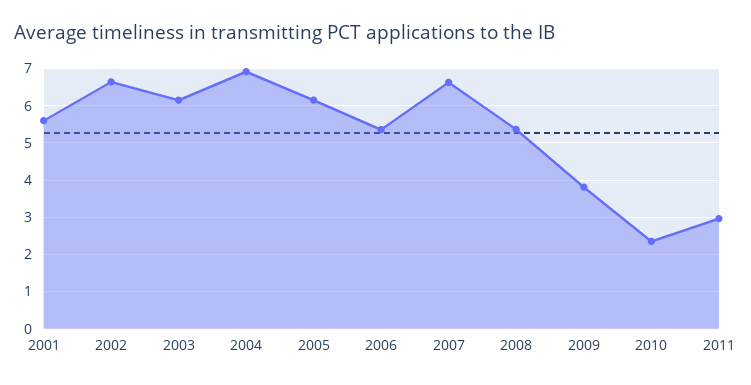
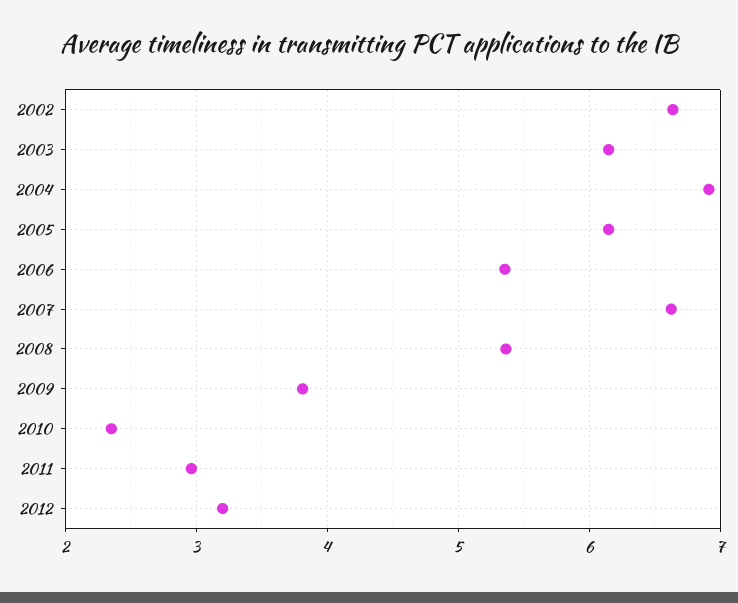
2001: 5.6 -> none
2012: none -> 3.2

